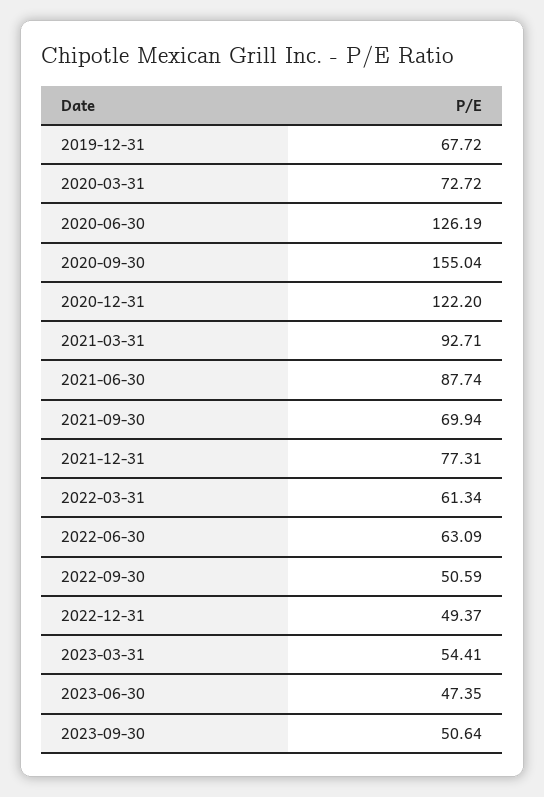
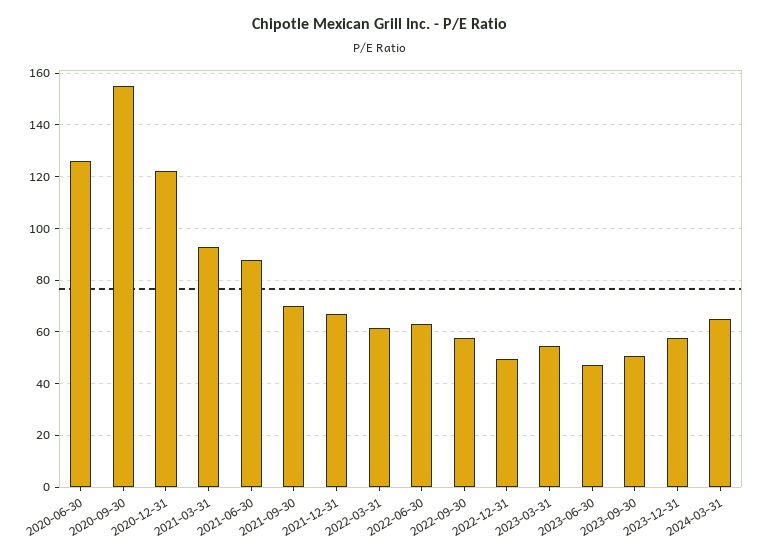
2019-12-31: 67.72 -> none
2020-03-31: 72.72 -> none
2021-12-31: 77.31 -> 67.5
2022-09-30: 50.59 -> 57.5
2023-12-31: none -> 57.5
2024-03-31: none -> 65

